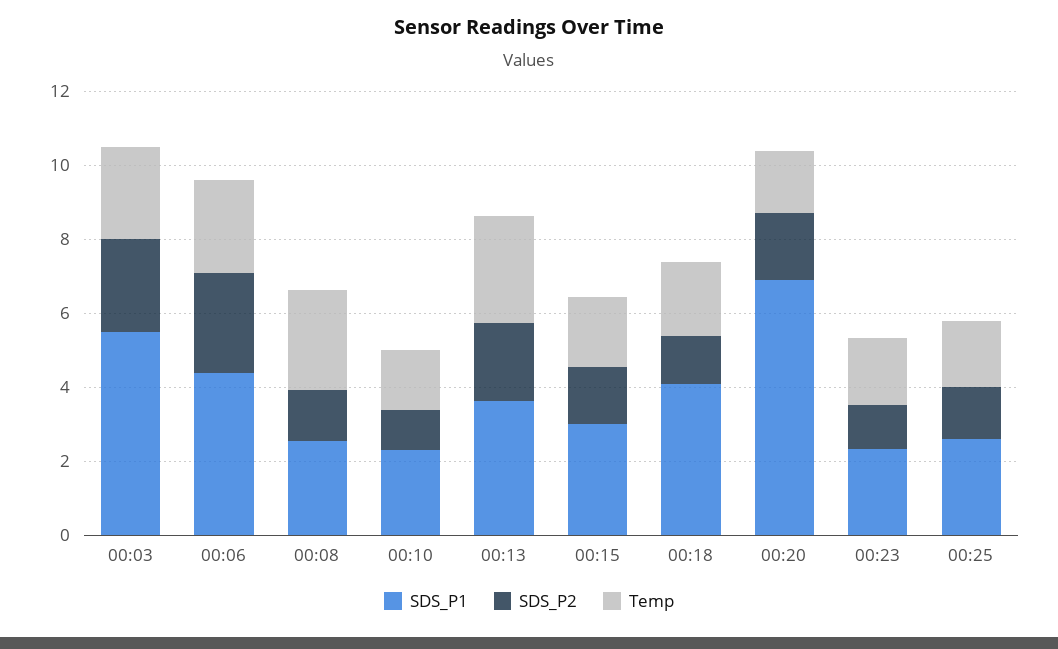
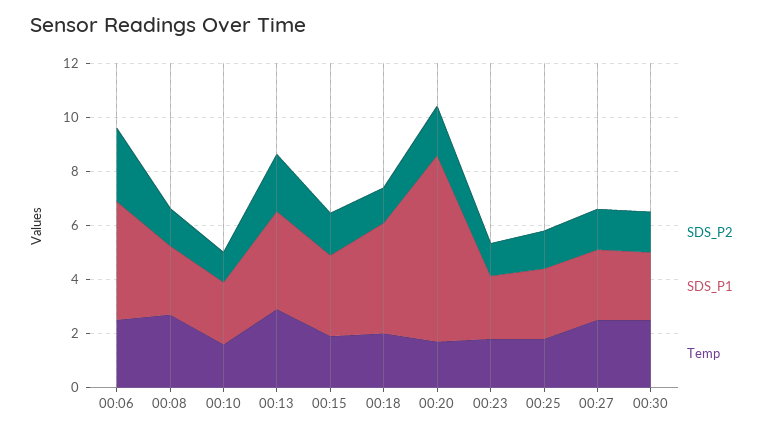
SDS_P1, 00:03: 5.5 -> none
SDS_P2, 00:03: 2.5 -> none
Temp, 00:03: 2.5 -> none
SDS_P2, 00:27: none -> 1.5
SDS_P1, 00:27: none -> 2.5
Temp, 00:27: none -> 2.5
SDS_P2, 00:30: none -> 1.5
SDS_P1, 00:30: none -> 2.5
Temp, 00:30: none -> 2.5

